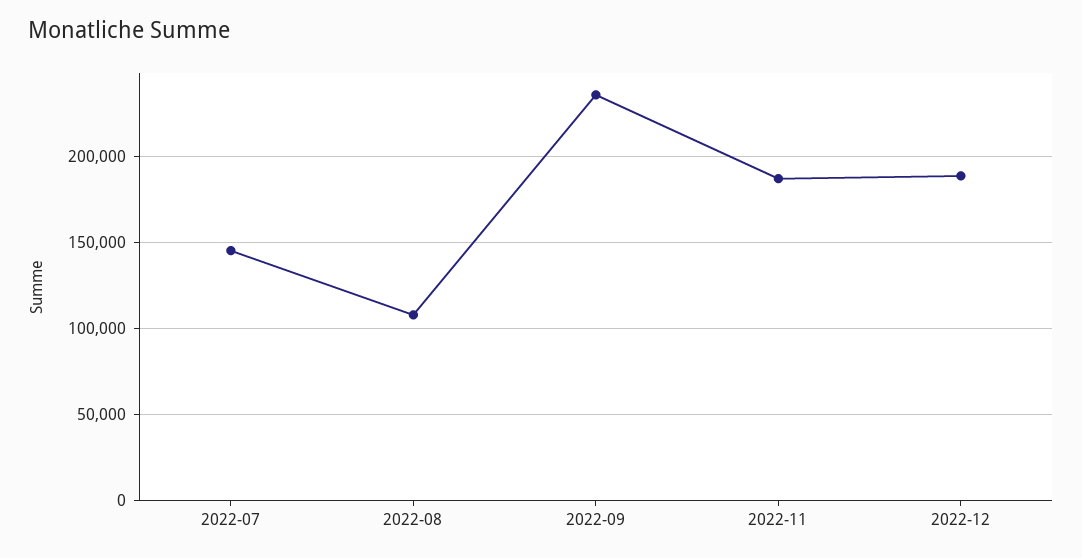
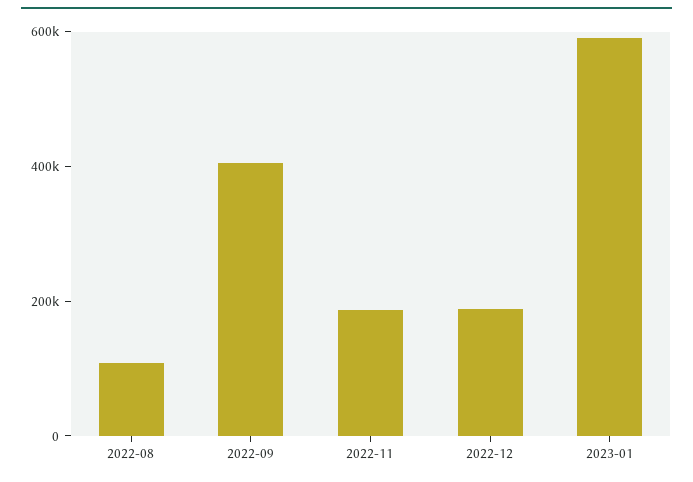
2022-07: 145000 -> none
2022-09: 235000 -> 400000
2023-01: none -> 600000

